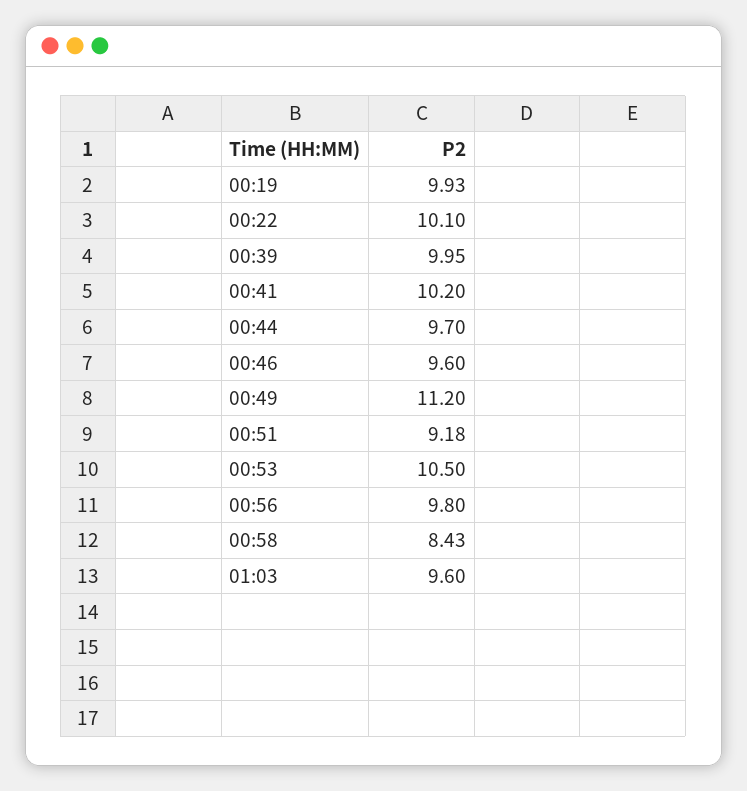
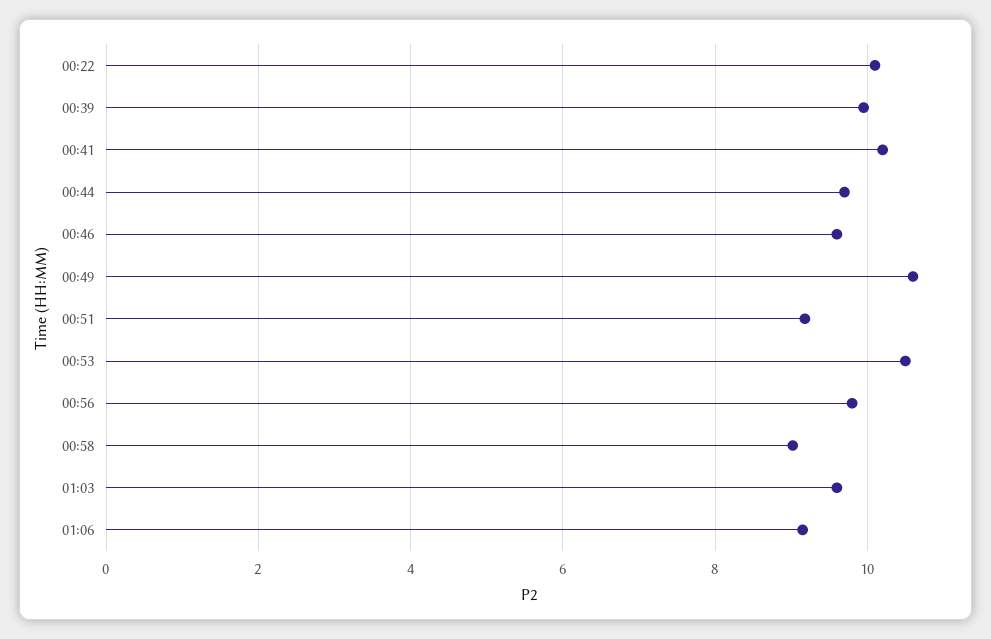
00:19: 9.93 -> none
00:49: 11.2 -> 10.6
00:58: 8.43 -> 9
01:06: none -> 9.2

